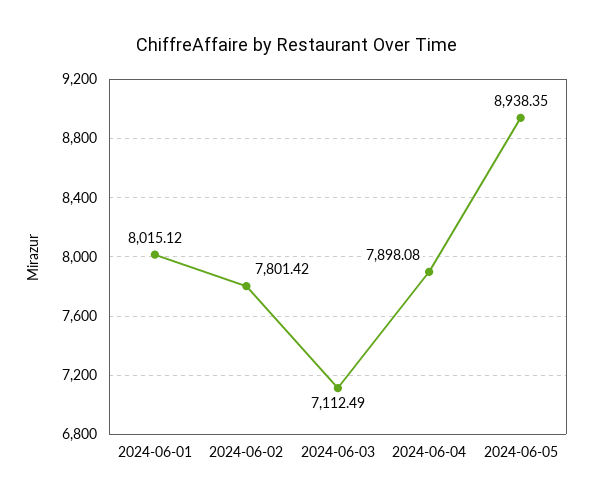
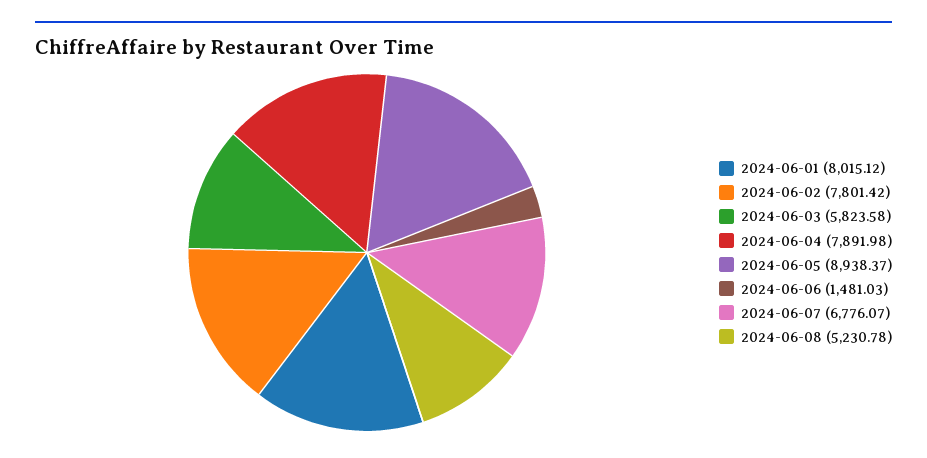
2024-06-03: 7112.49 -> 5823.58
2024-06-04: 7898.08 -> 7891.98
2024-06-05: 8938.35 -> 8938.37
2024-06-06: none -> 1481.03
2024-06-07: none -> 6776.07
2024-06-08: none -> 5230.78

